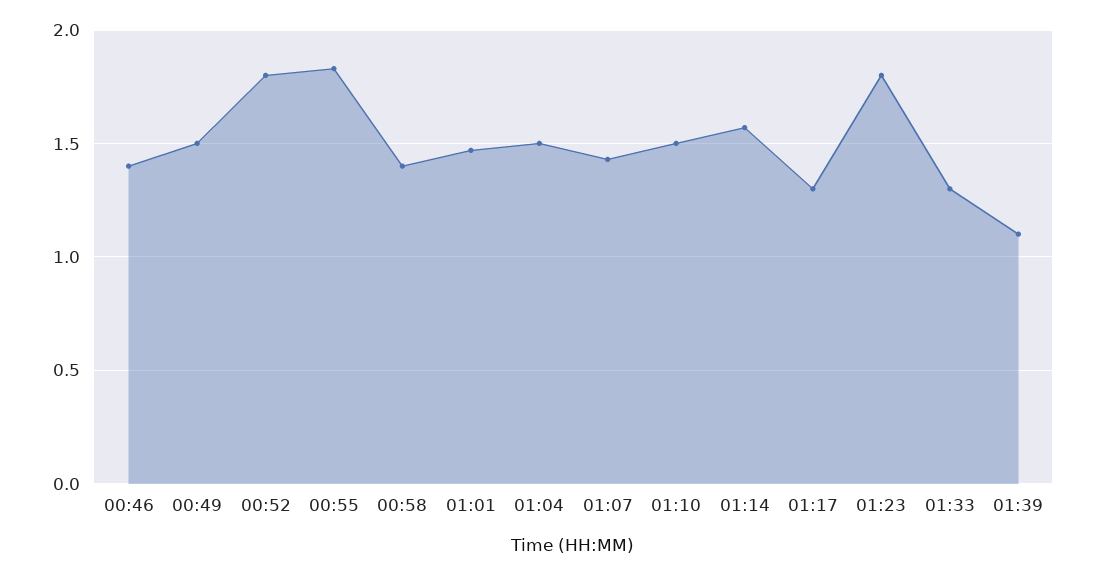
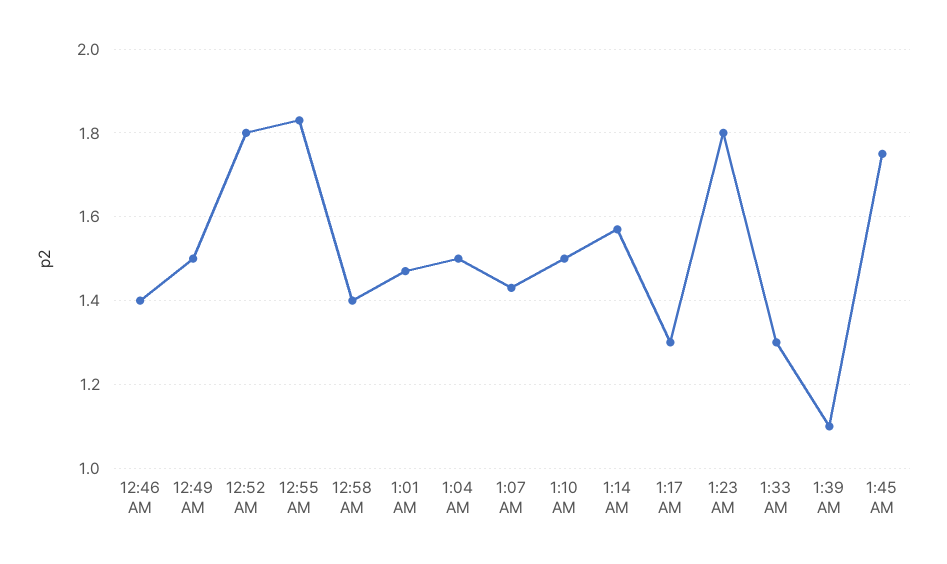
1:45 AM: none -> 1.75

